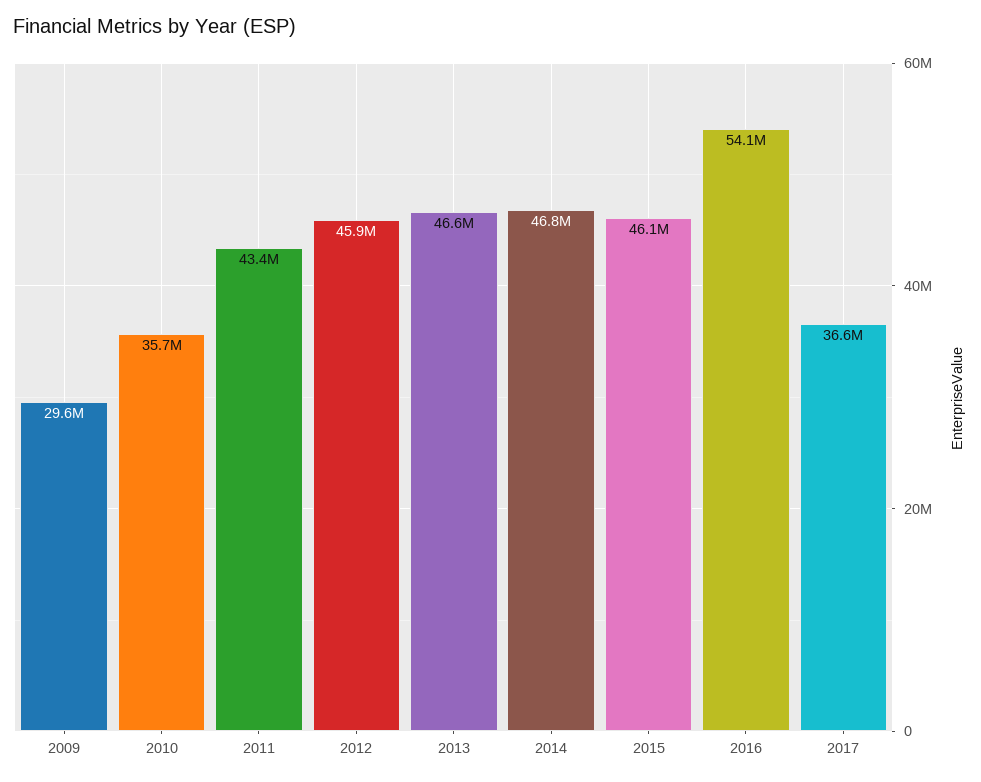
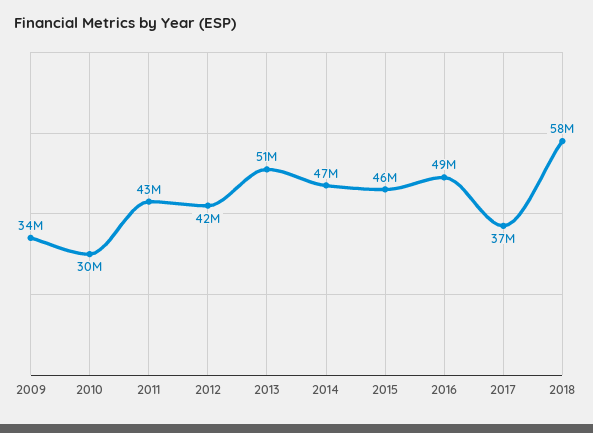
2009: 29600000 -> 34000000
2010: 35700000 -> 30000000
2012: 45900000 -> 42000000
2013: 46600000 -> 51000000
2016: 54100000 -> 49000000
2018: none -> 58000000

